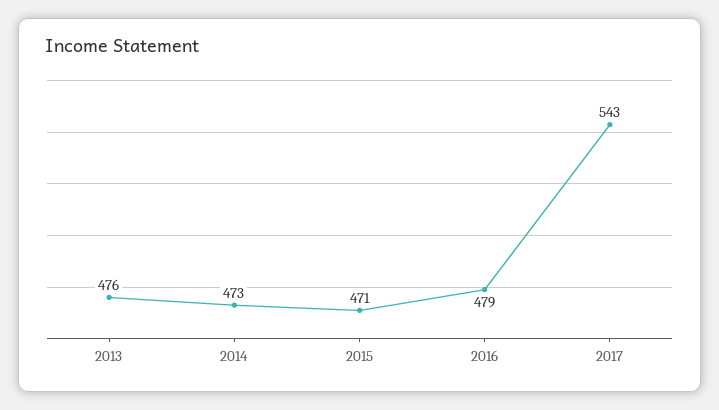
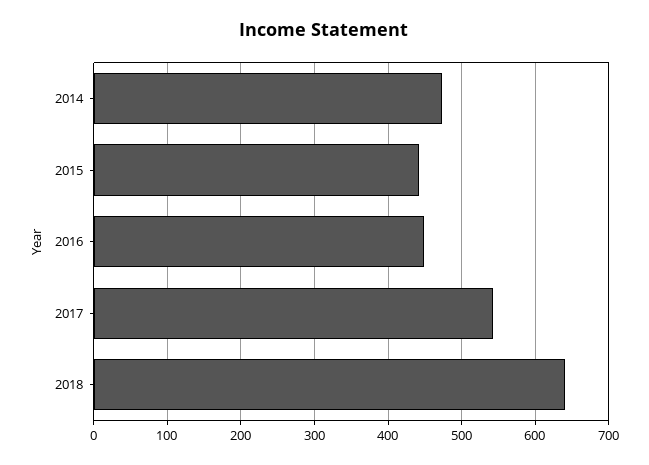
2013: 476 -> none
2015: 471 -> 440
2016: 479 -> 450
2018: none -> 640

